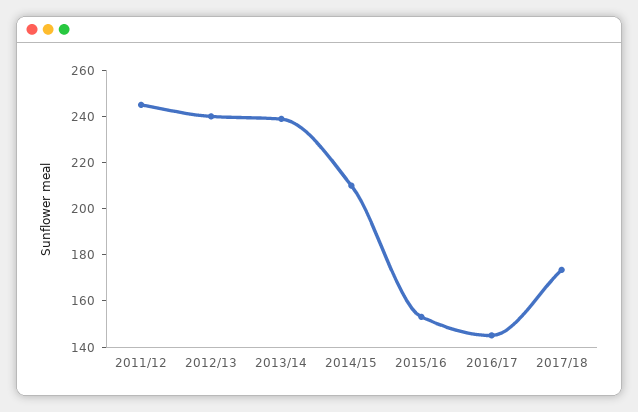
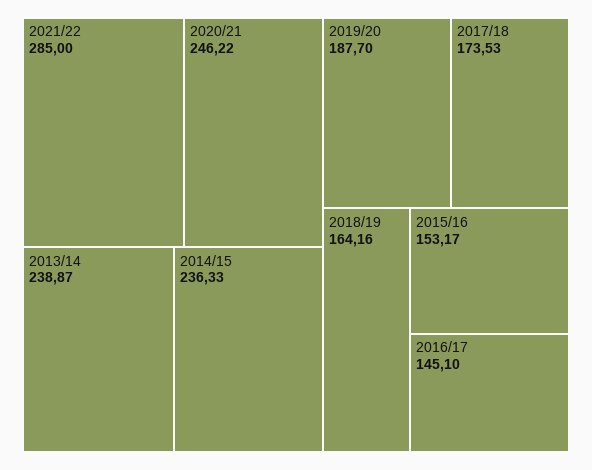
2011/12: 245 -> none
2012/13: 240 -> none
2014/15: 210 -> 236.33
2021/22: none -> 285
2020/21: none -> 246.22
2019/20: none -> 187.7
2018/19: none -> 164.16

